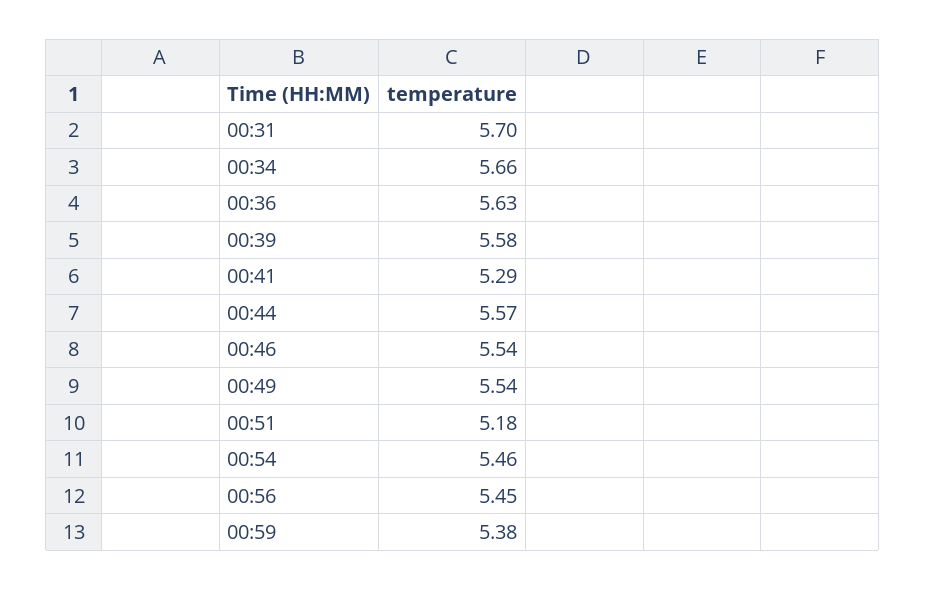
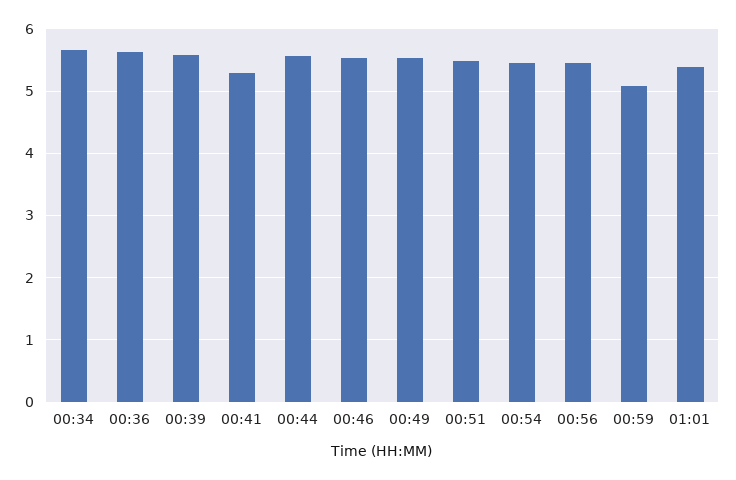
00:31: 5.7 -> none
00:51: 5.18 -> 5.5
00:59: 5.38 -> 5.1
01:01: none -> 5.4

